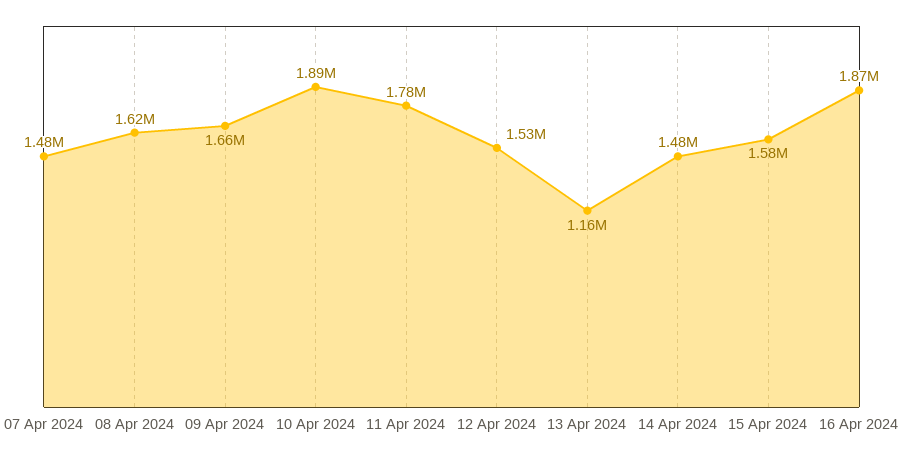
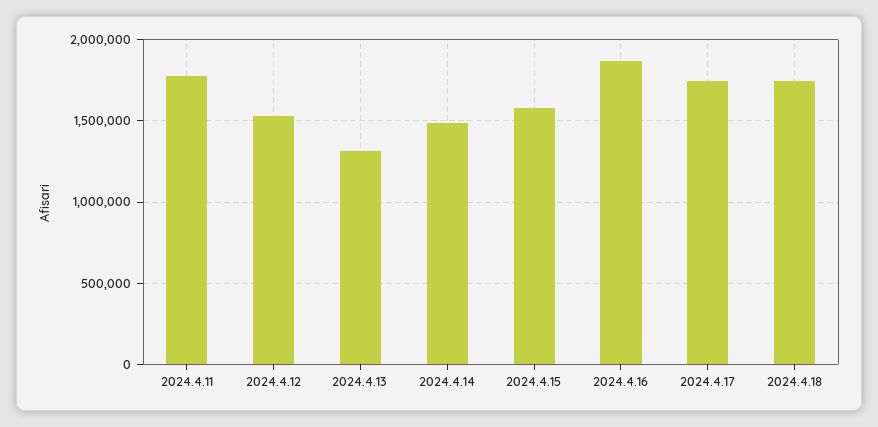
07 Apr 2024: 1480000 -> none
08 Apr 2024: 1620000 -> none
09 Apr 2024: 1660000 -> none
10 Apr 2024: 1890000 -> none
13 Apr 2024: 1160000 -> 1300000
2024.4.17: none -> 1750000
2024.4.18: none -> 1750000

